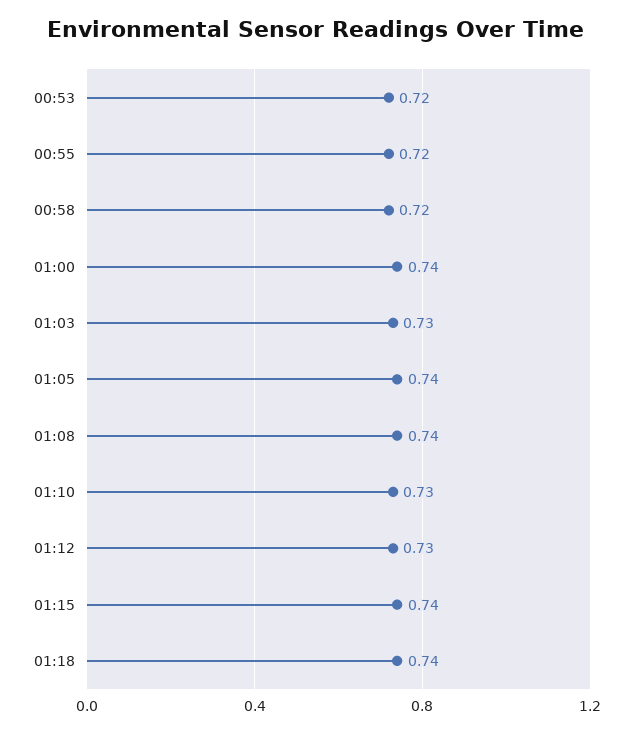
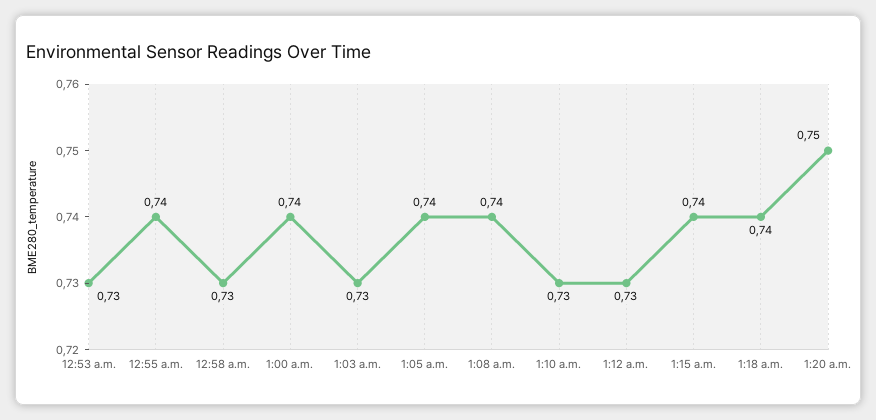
00:53: 0.72 -> 0.73
00:55: 0.72 -> 0.74
00:58: 0.72 -> 0.73
1:20 a.m.: none -> 0.75

